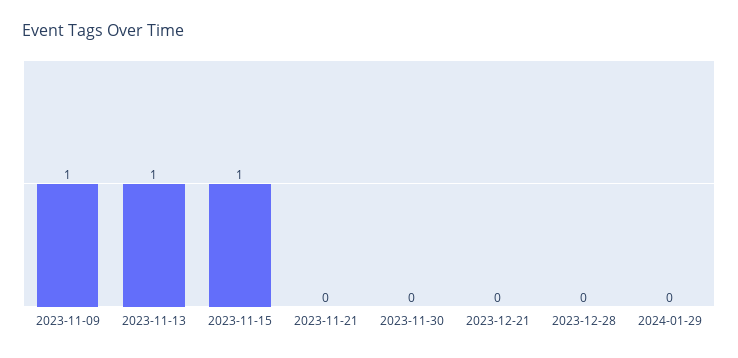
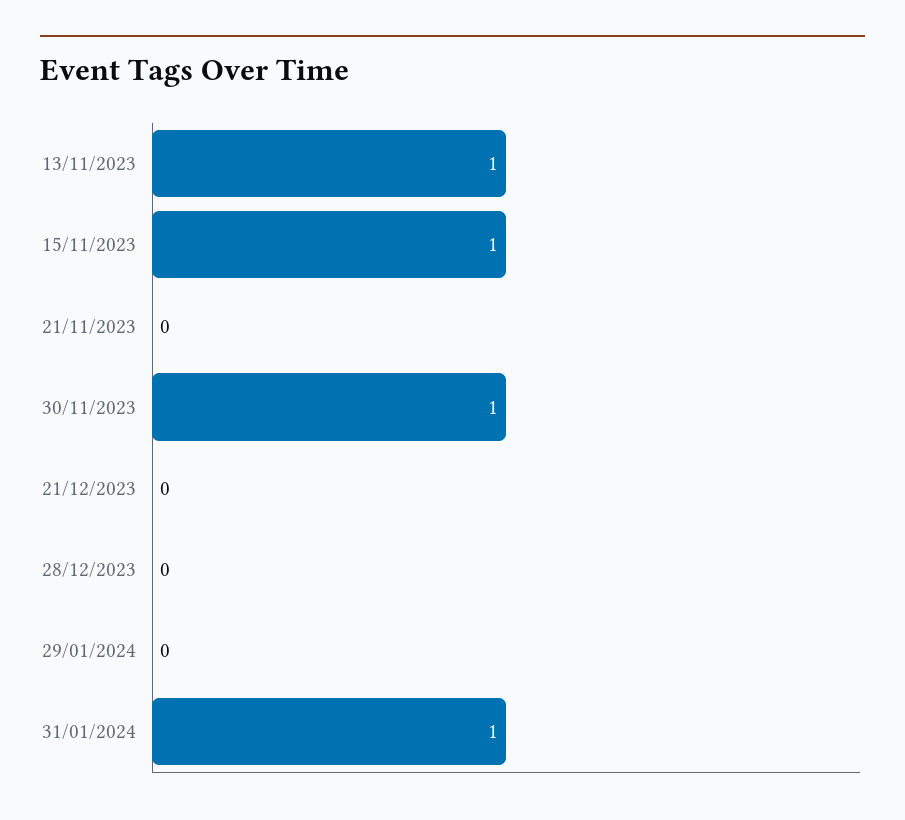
2023-11-09: 1 -> none
2023-11-30: 0 -> 1
31/01/2024: none -> 1

